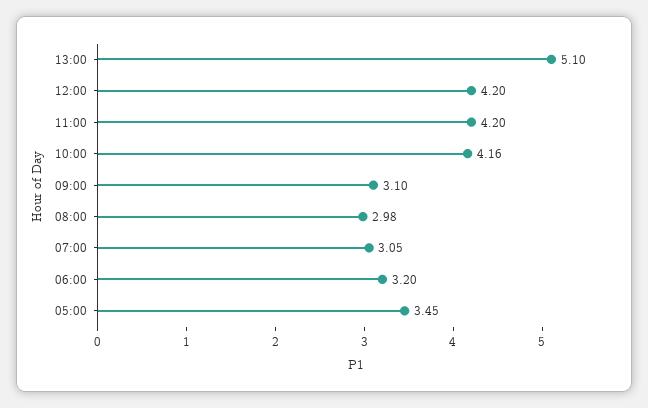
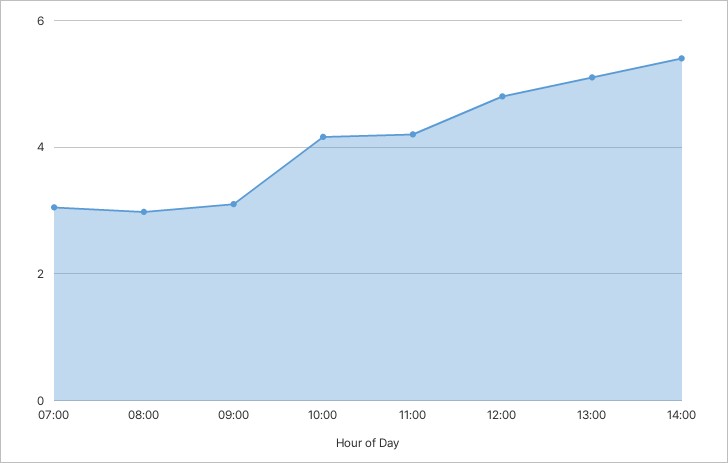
12:00: 4.2 -> 4.8
06:00: 3.2 -> none
05:00: 3.45 -> none
14:00: none -> 5.4

